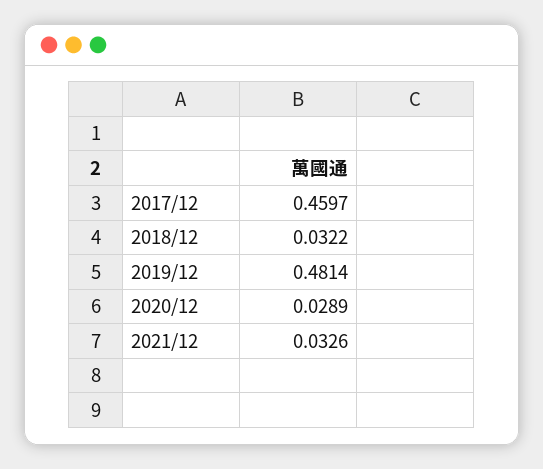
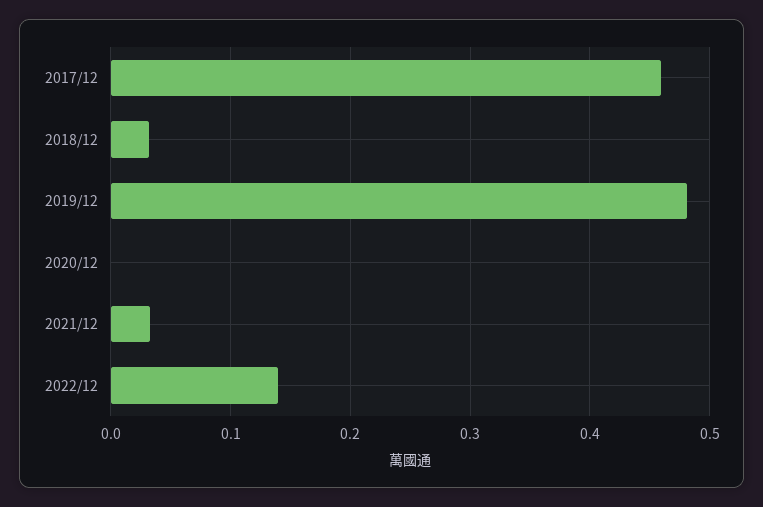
2020/12: 0.0289 -> 0
2022/12: none -> 0.14

